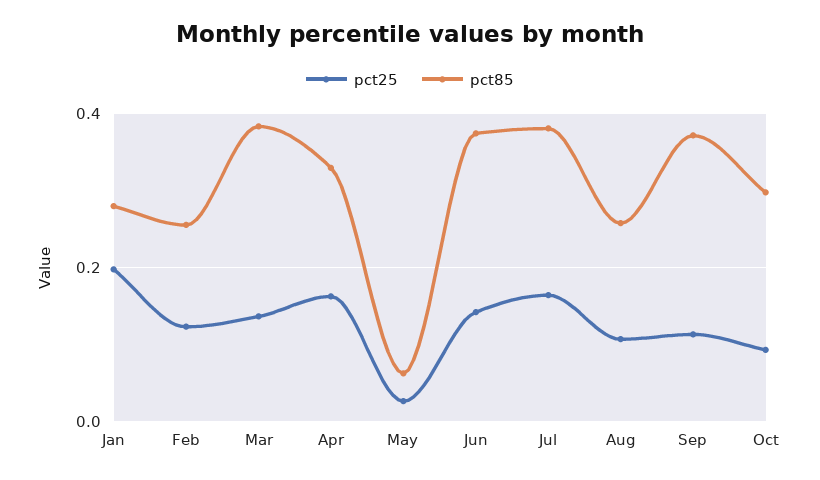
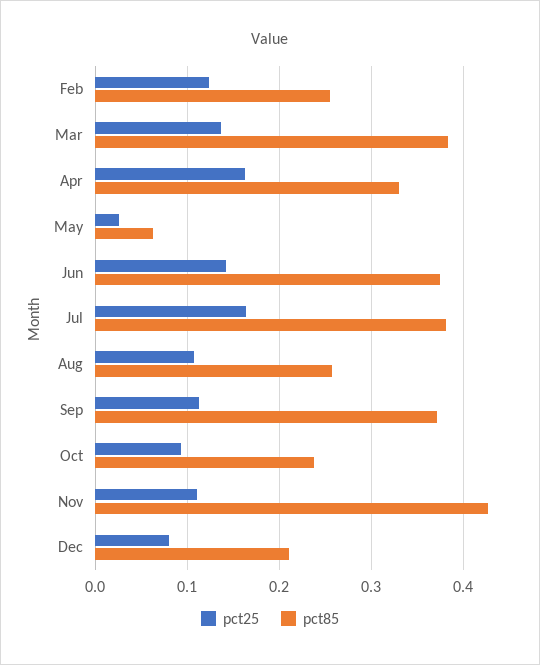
pct25, Jan: 0.2 -> none
pct85, Jan: 0.28 -> none
pct85, Oct: 0.3 -> 0.24
pct25, Nov: none -> 0.11
pct85, Nov: none -> 0.43
pct25, Dec: none -> 0.08
pct85, Dec: none -> 0.21

